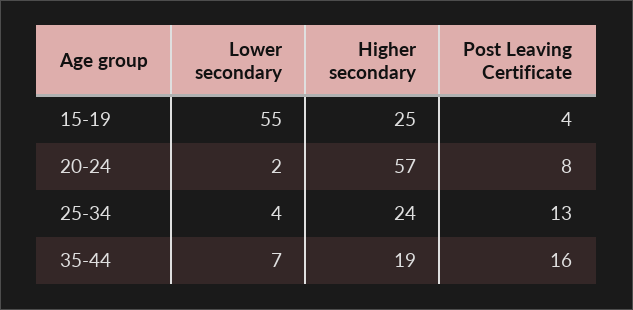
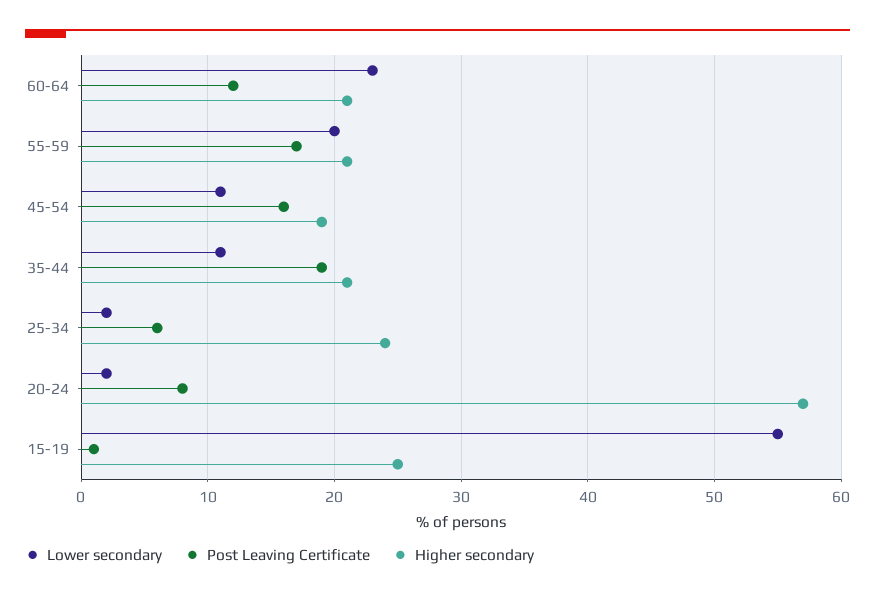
Post Leaving Certificate, 15-19: 4 -> 1
Lower secondary, 25-34: 4 -> 2
Post Leaving Certificate, 25-34: 13 -> 6
Lower secondary, 35-44: 7 -> 11
Higher secondary, 35-44: 19 -> 21
Post Leaving Certificate, 35-44: 16 -> 19
Lower secondary, 60-64: none -> 23
Post Leaving Certificate, 60-64: none -> 12
Higher secondary, 60-64: none -> 21
Lower secondary, 55-59: none -> 20
Post Leaving Certificate, 55-59: none -> 17
Higher secondary, 55-59: none -> 21
Lower secondary, 45-54: none -> 11
Post Leaving Certificate, 45-54: none -> 16
Higher secondary, 45-54: none -> 19

